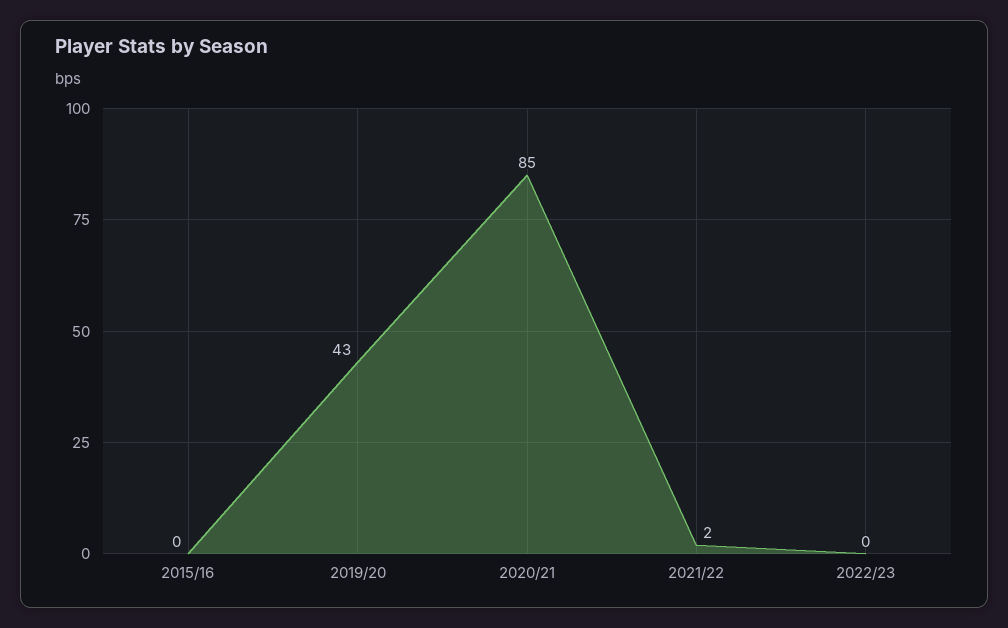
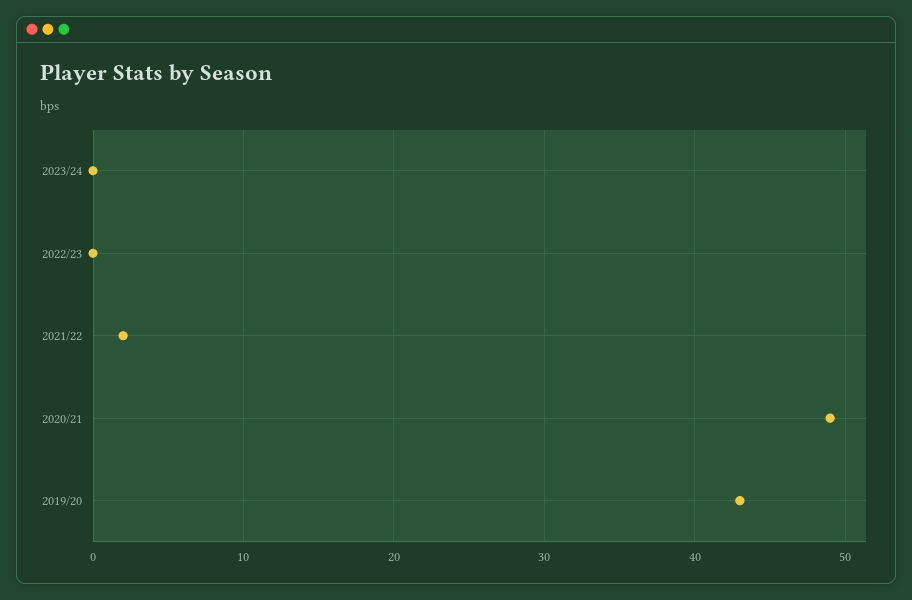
2015/16: 0 -> none
2020/21: 85 -> 49
2023/24: none -> 0

